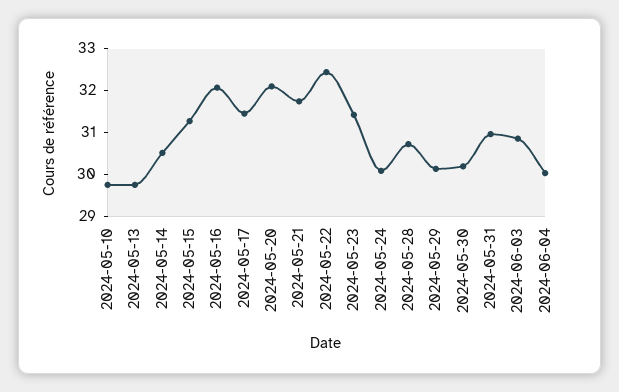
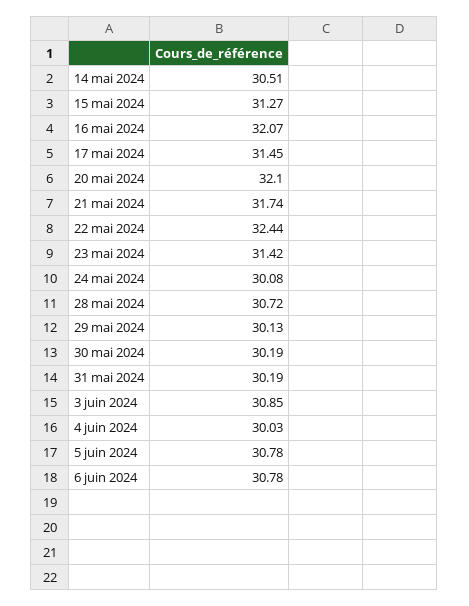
2024-05-10: 29.8 -> none
2024-05-13: 29.8 -> none
2024-05-31: 31 -> 30.19
5 juin 2024: none -> 30.78
6 juin 2024: none -> 30.78

